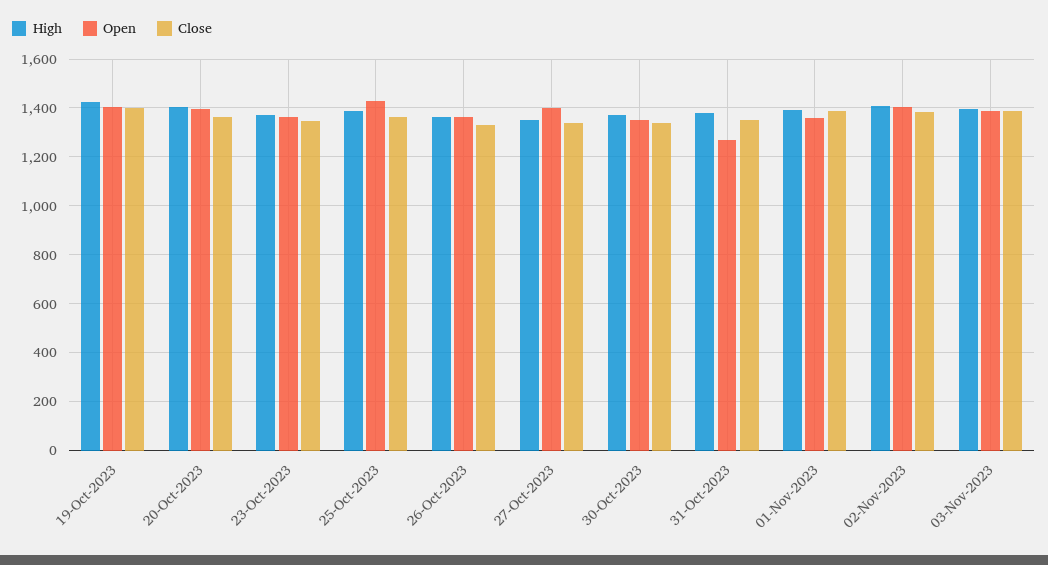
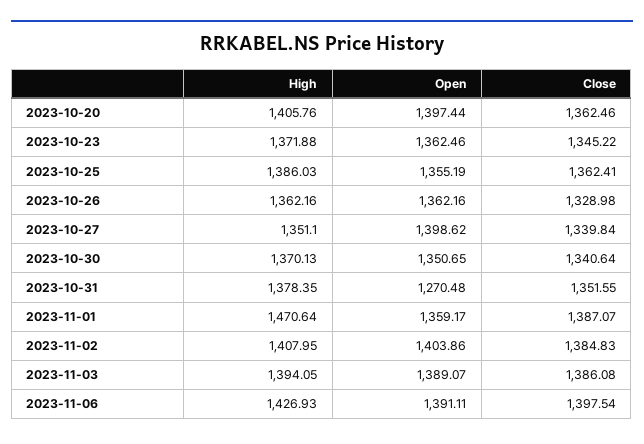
High, 19-Oct-2023: 1425 -> none
Open, 19-Oct-2023: 1400 -> none
Close, 19-Oct-2023: 1400 -> none
Open, 25-Oct-2023: 1425 -> 1355.19
High, 01-Nov-2023: 1400 -> 1470.64
High, 2023-11-06: none -> 1426.93
Open, 2023-11-06: none -> 1391.11
Close, 2023-11-06: none -> 1397.54

